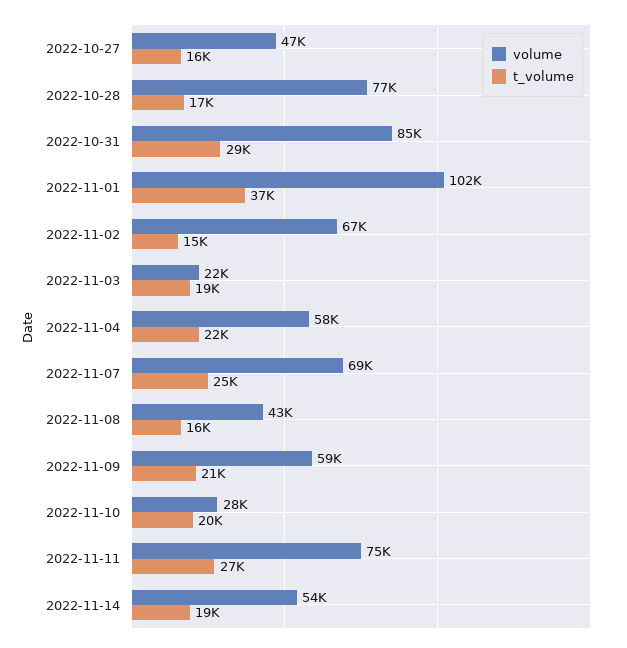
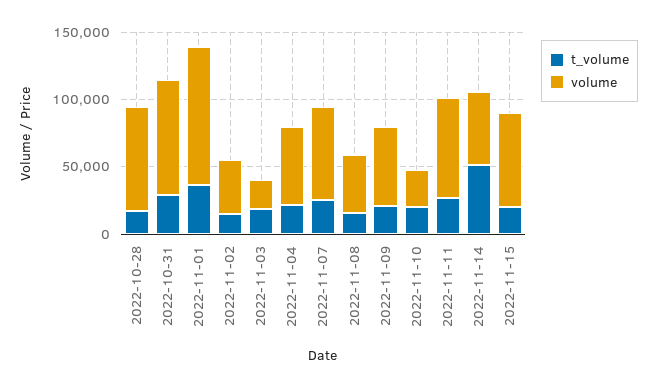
volume, 2022-10-27: 47000 -> none
t_volume, 2022-10-27: 16000 -> none
volume, 2022-11-02: 67000 -> 40000
t_volume, 2022-11-14: 19000 -> 50000
t_volume, 2022-11-15: none -> 20000
volume, 2022-11-15: none -> 70000

